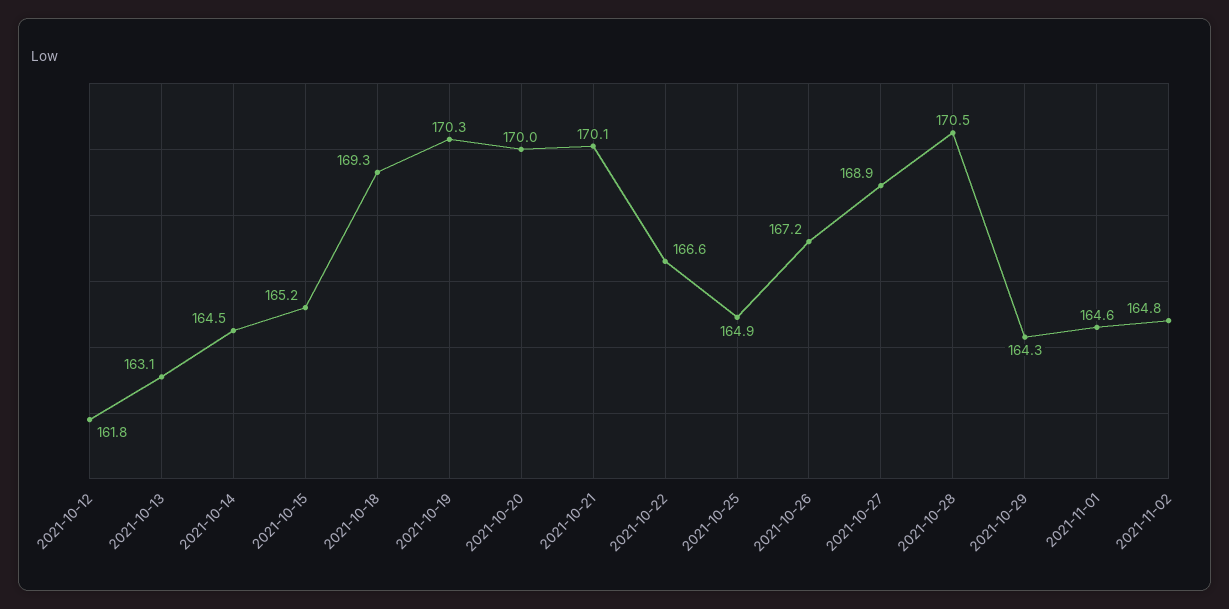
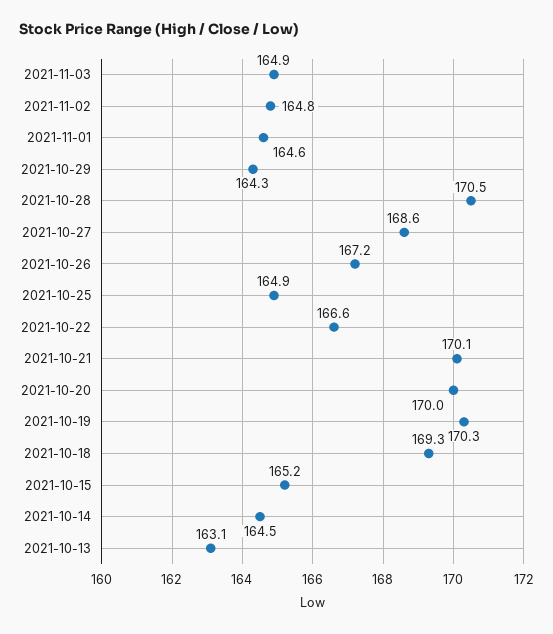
2021-10-12: 161.8 -> none
2021-10-27: 168.9 -> 168.6
2021-11-03: none -> 164.9

